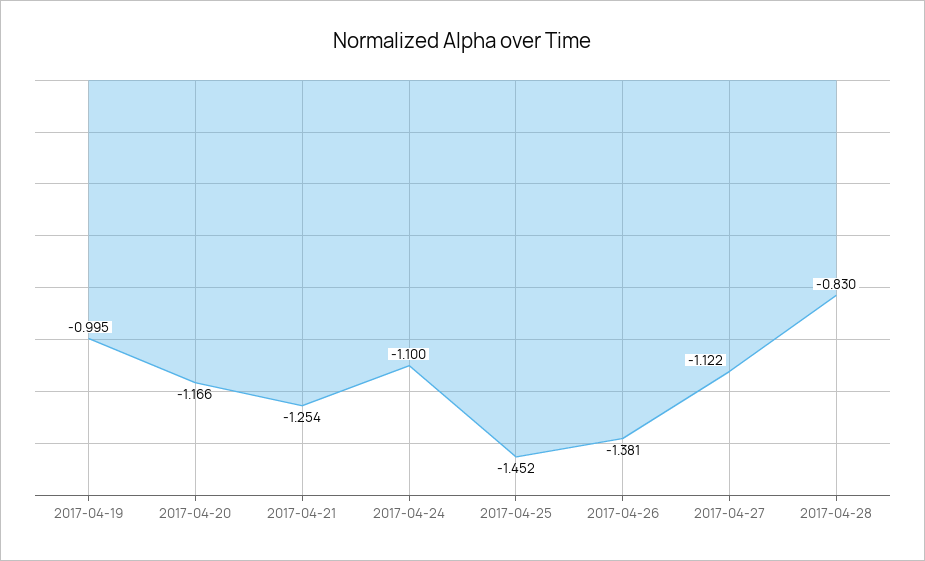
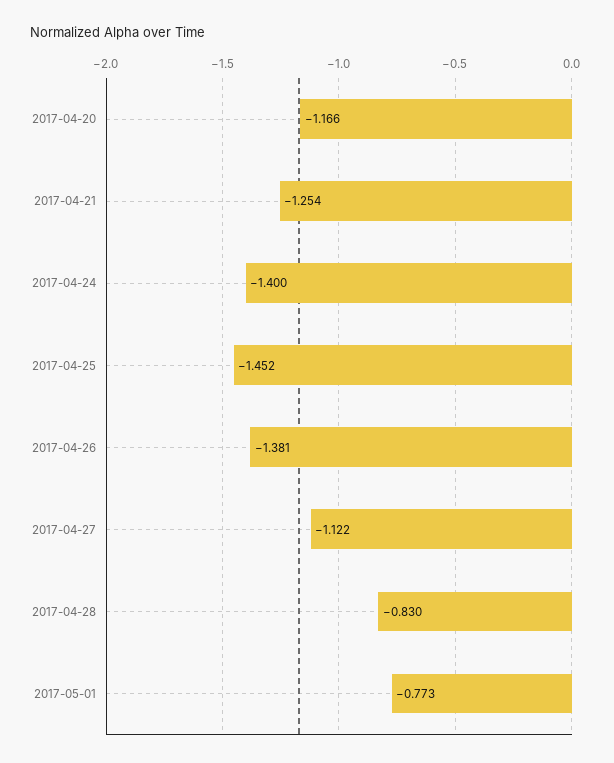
2017-04-19: -0.995 -> none
2017-04-24: -1.1 -> -1.4
2017-05-01: none -> -0.773

